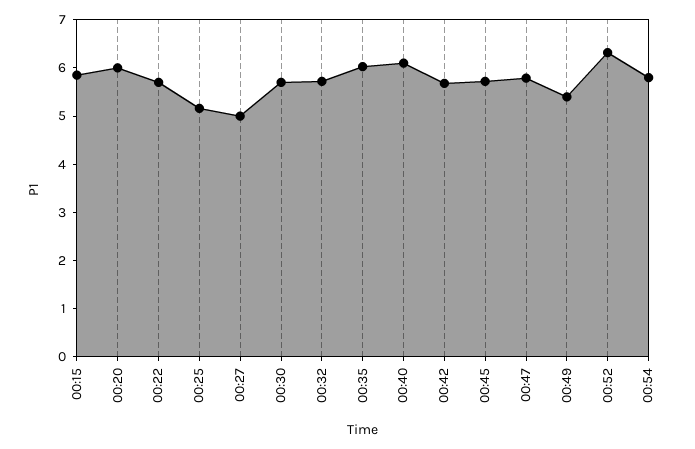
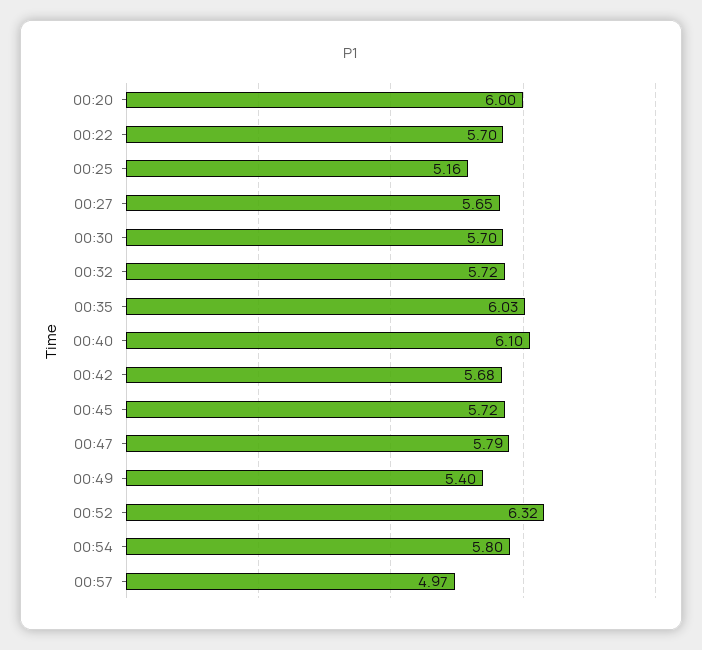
00:15: 5.8 -> none
00:27: 5 -> 5.65
00:57: none -> 4.97

